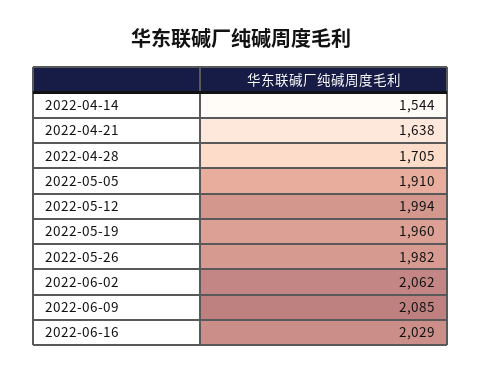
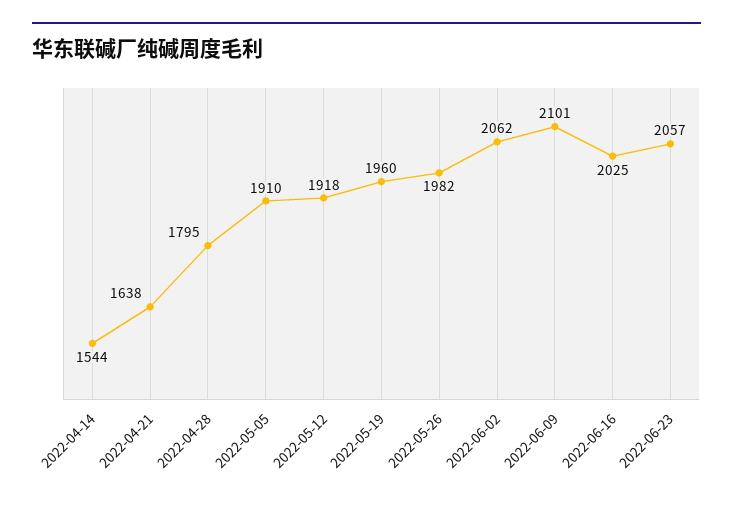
2022-04-28: 1705 -> 1795
2022-05-12: 1994 -> 1918
2022-06-09: 2085 -> 2101
2022-06-16: 2029 -> 2025
2022-06-23: none -> 2057

